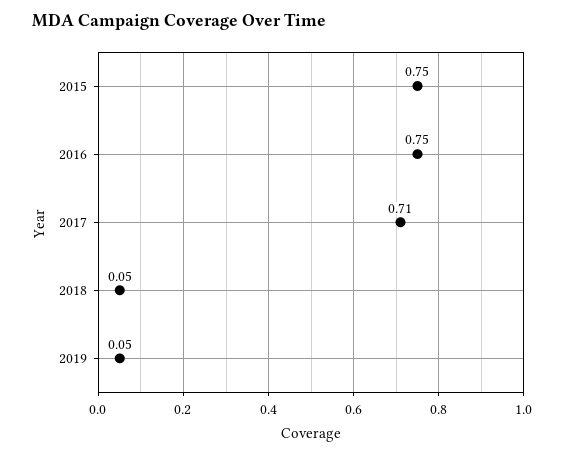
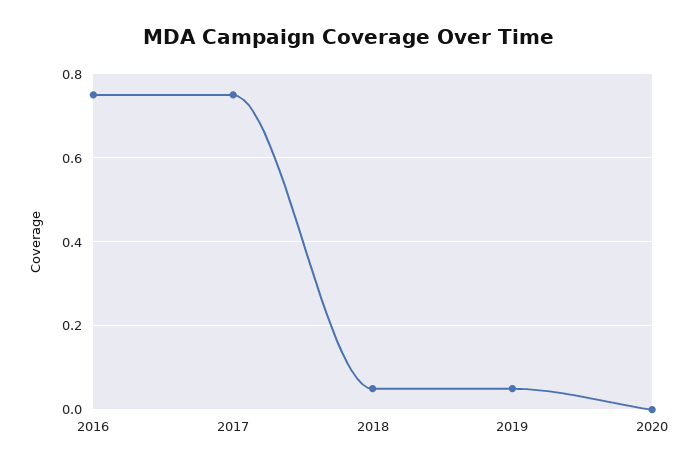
2015: 0.75 -> none
2017: 0.71 -> 0.75
2020: none -> 0

